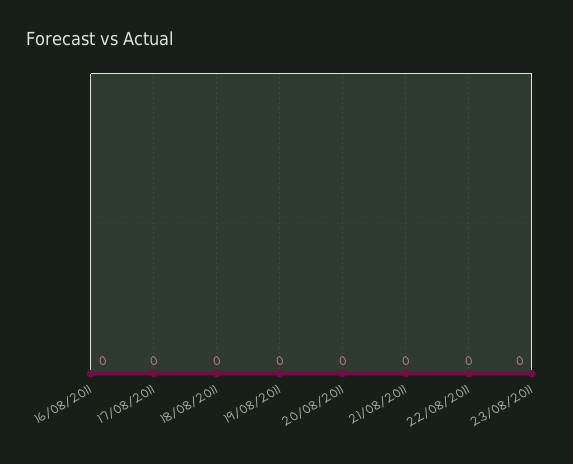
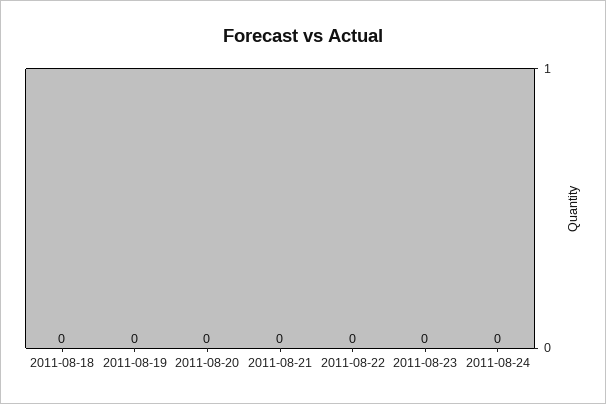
16/08/2011: 0 -> none
17/08/2011: 0 -> none
2011-08-24: none -> 0

